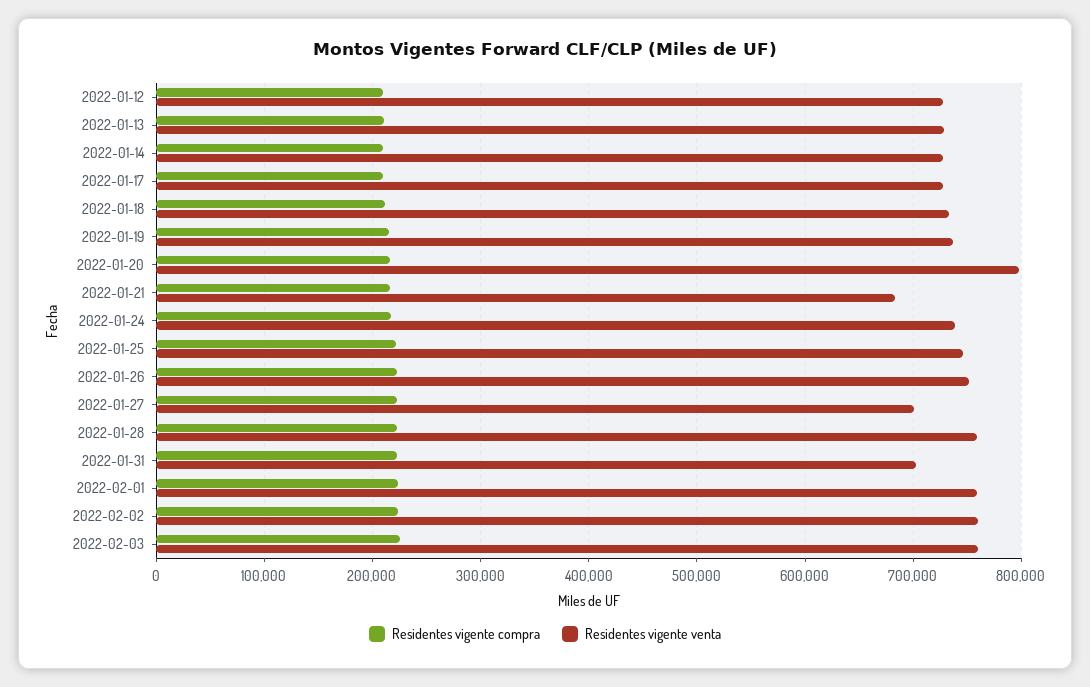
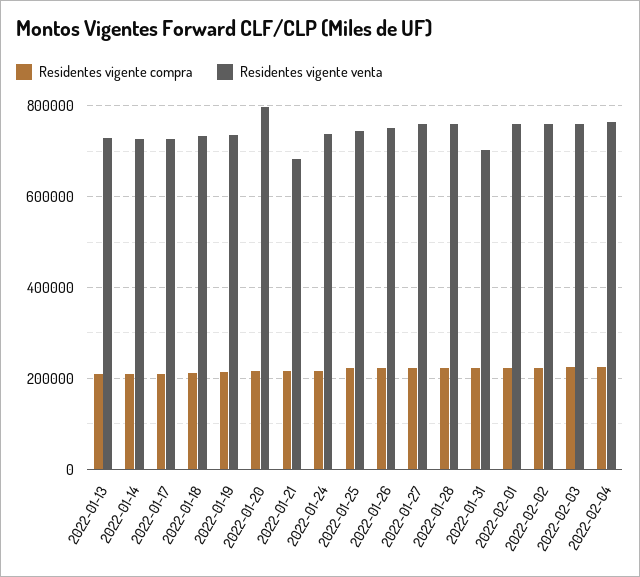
Residentes vigente compra, 2022-01-12: 210000 -> none
Residentes vigente venta, 2022-01-12: 730000 -> none
Residentes vigente venta, 2022-01-27: 700000 -> 760000
Residentes vigente compra, 2022-02-04: none -> 220000
Residentes vigente venta, 2022-02-04: none -> 760000

